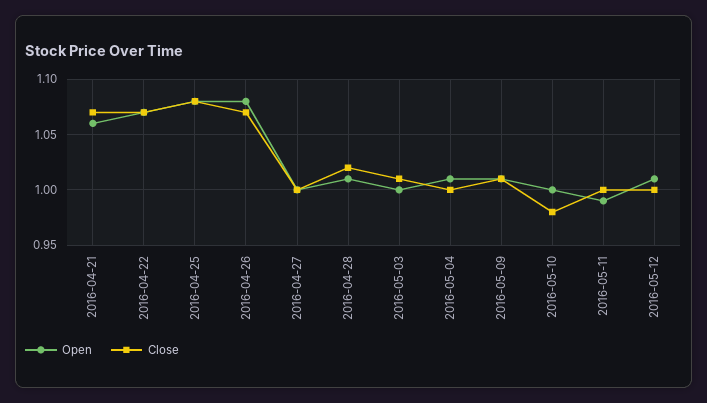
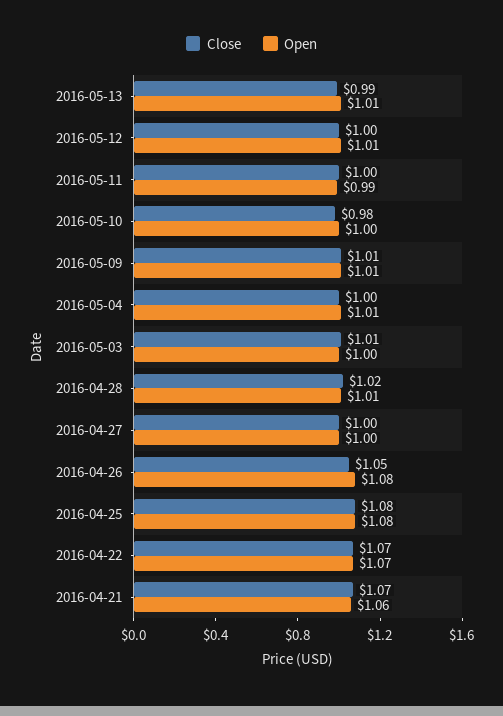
Close, 2016-04-26: 1.07 -> 1.05
Close, 2016-05-13: none -> 0.99
Open, 2016-05-13: none -> 1.01

